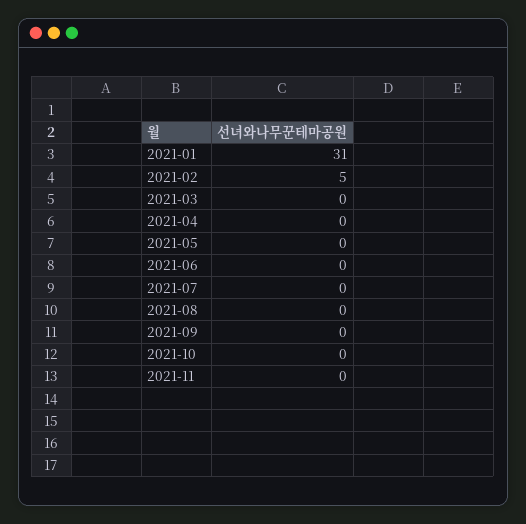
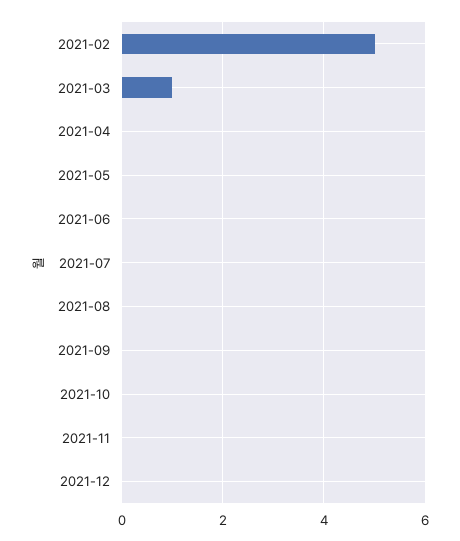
2021-01: 31 -> none
2021-03: 0 -> 1
2021-12: none -> 0

